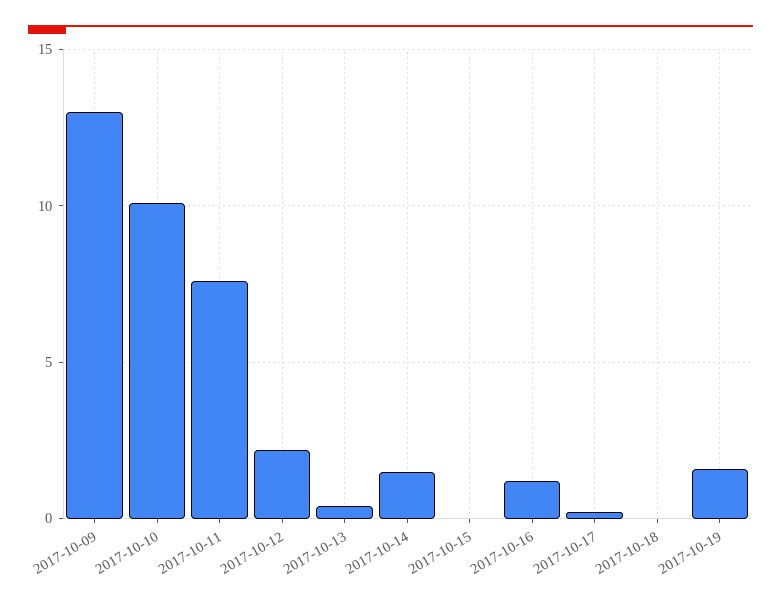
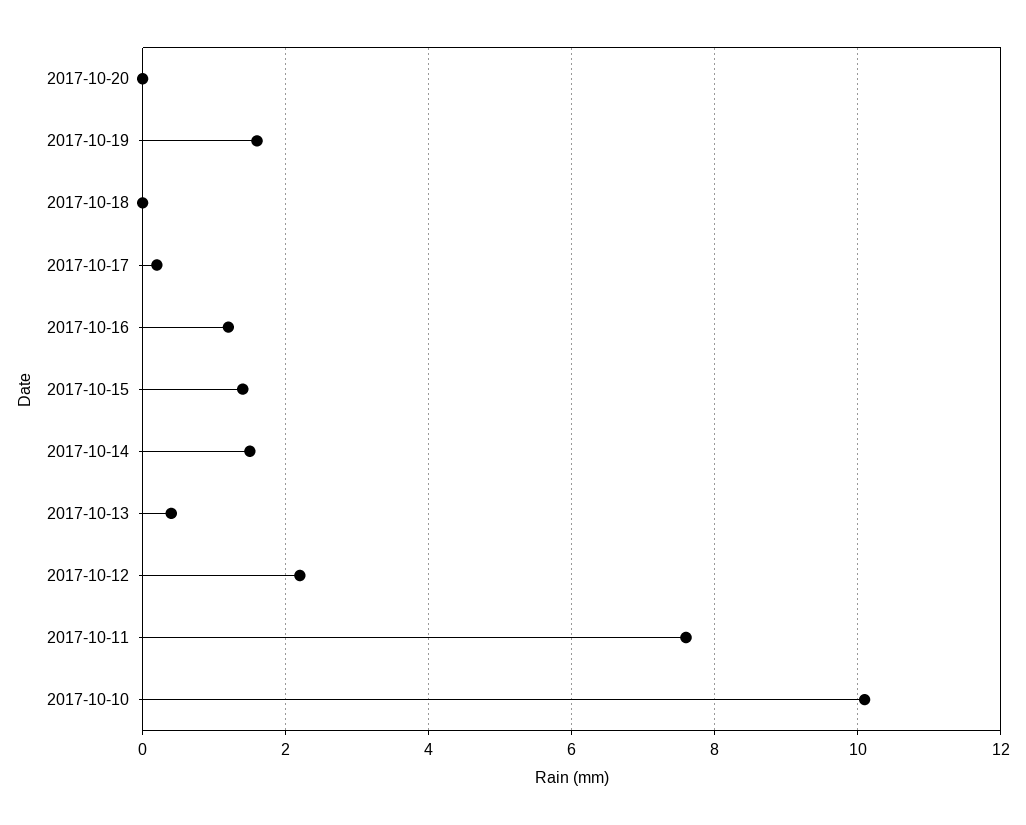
2017-10-09: 13 -> none
2017-10-15: 0 -> 1.5
2017-10-20: none -> 0

